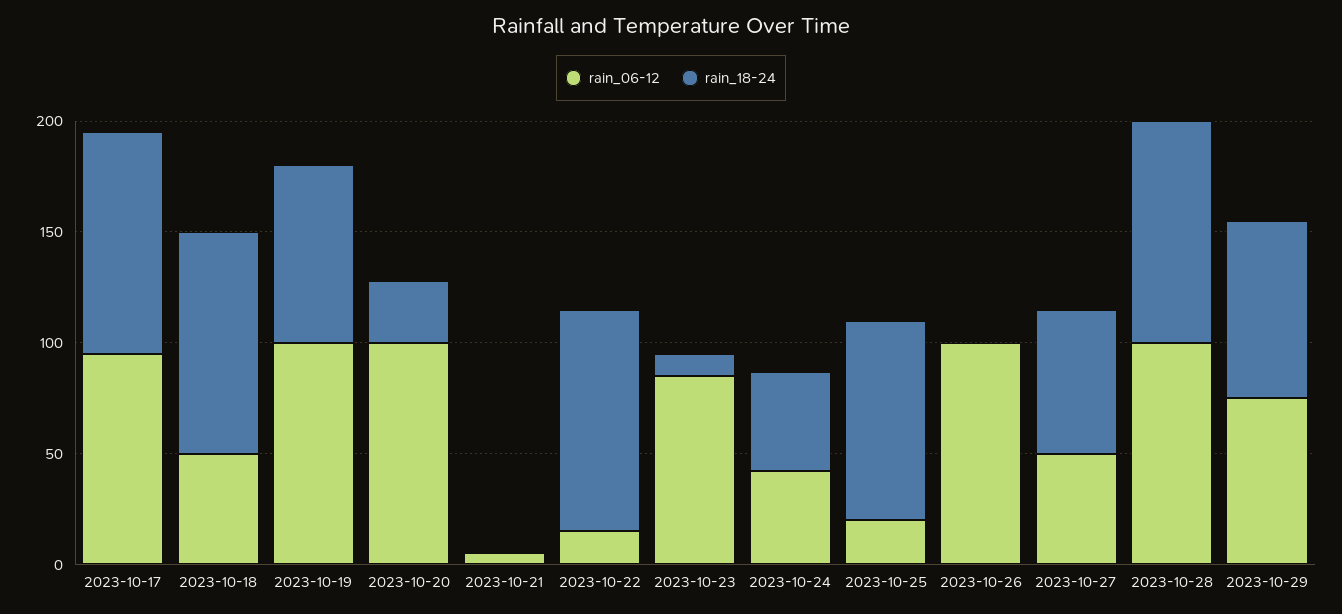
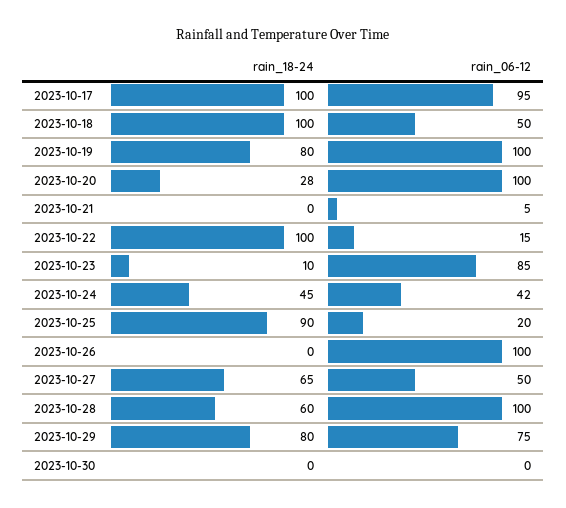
rain_18-24, 2023-10-28: 100 -> 60
rain_18-24, 2023-10-30: none -> 0
rain_06-12, 2023-10-30: none -> 0

